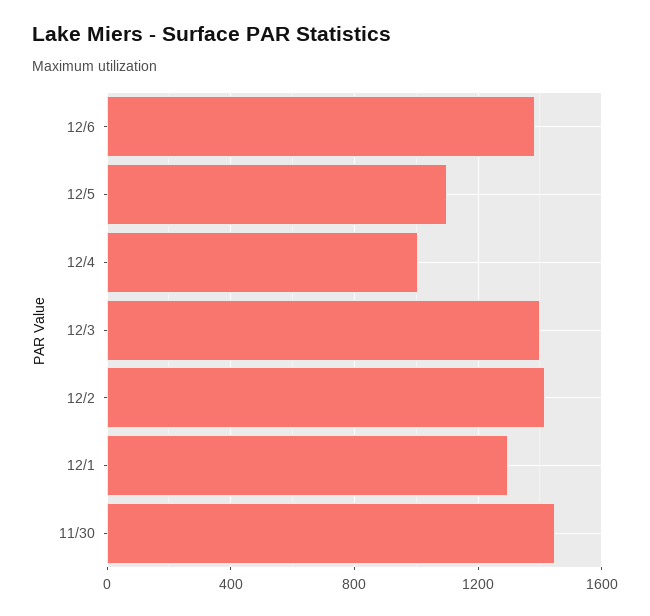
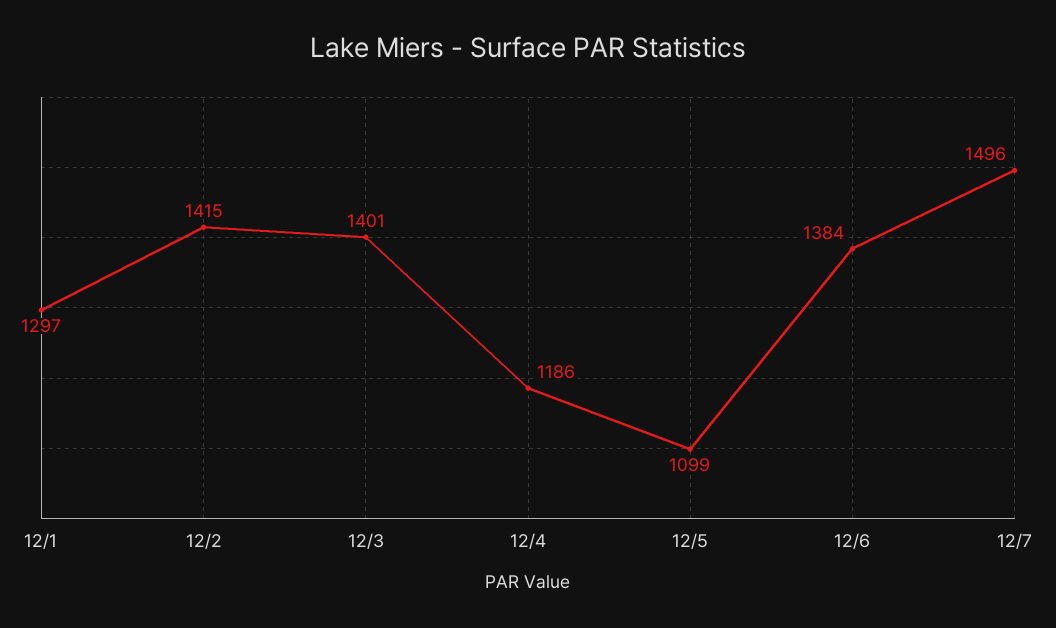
12/4: 1000 -> 1186
11/30: 1450 -> none
12/7: none -> 1496

